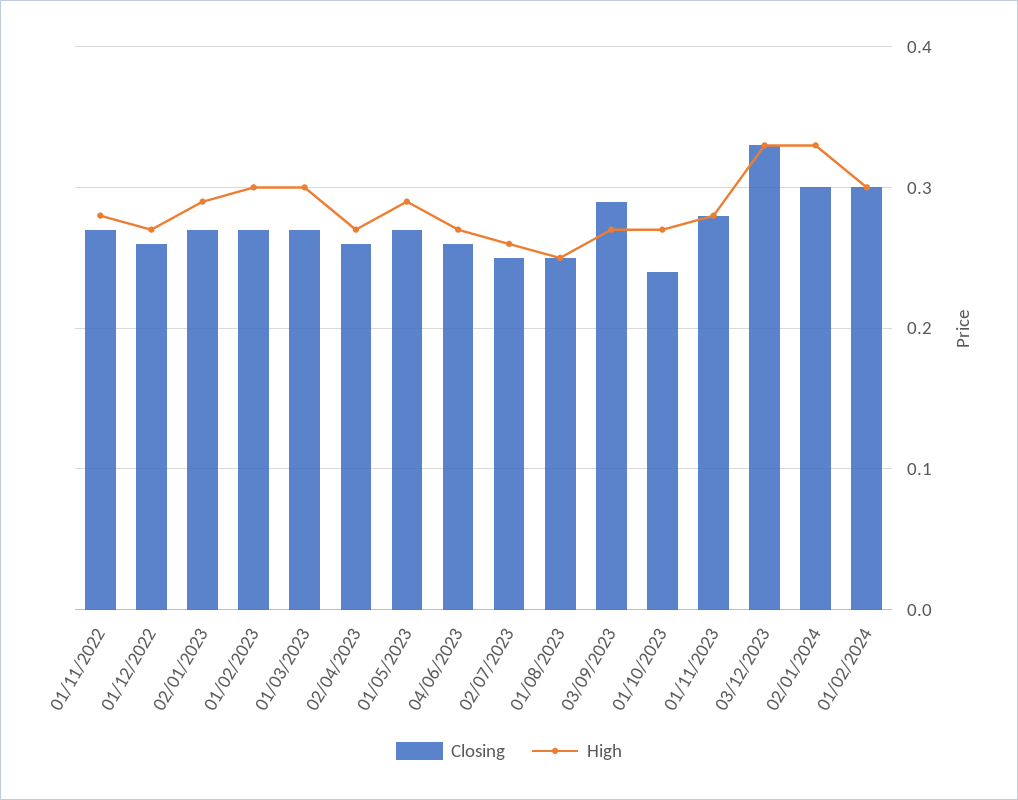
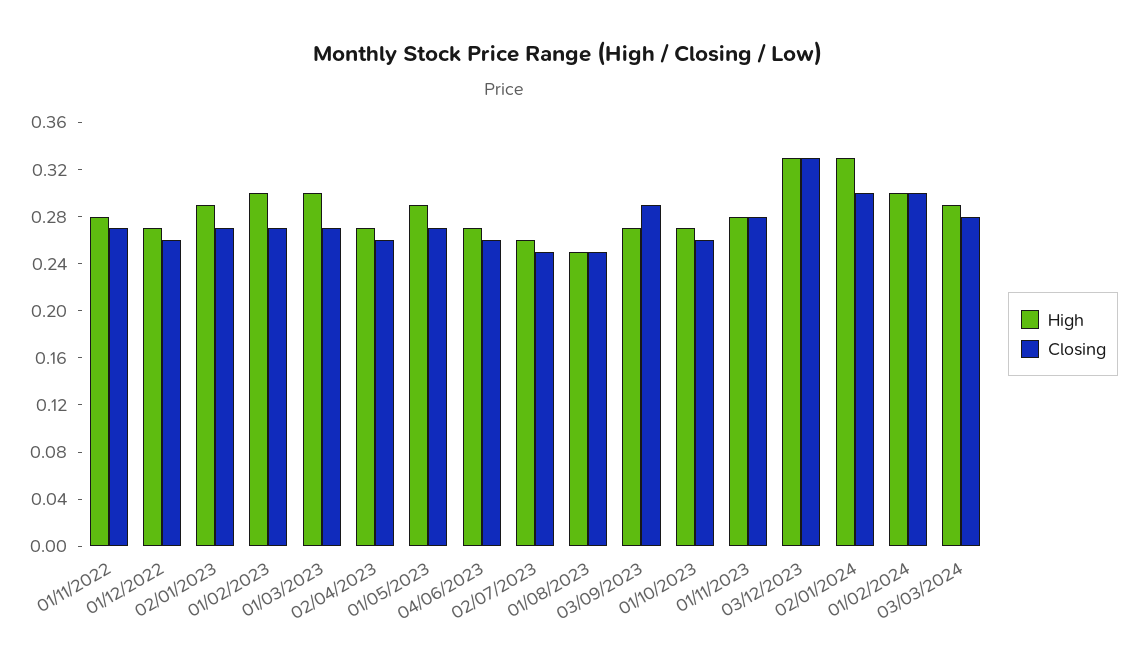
Closing, 01/10/2023: 0.24 -> 0.26
High, 03/03/2024: none -> 0.29
Closing, 03/03/2024: none -> 0.28

